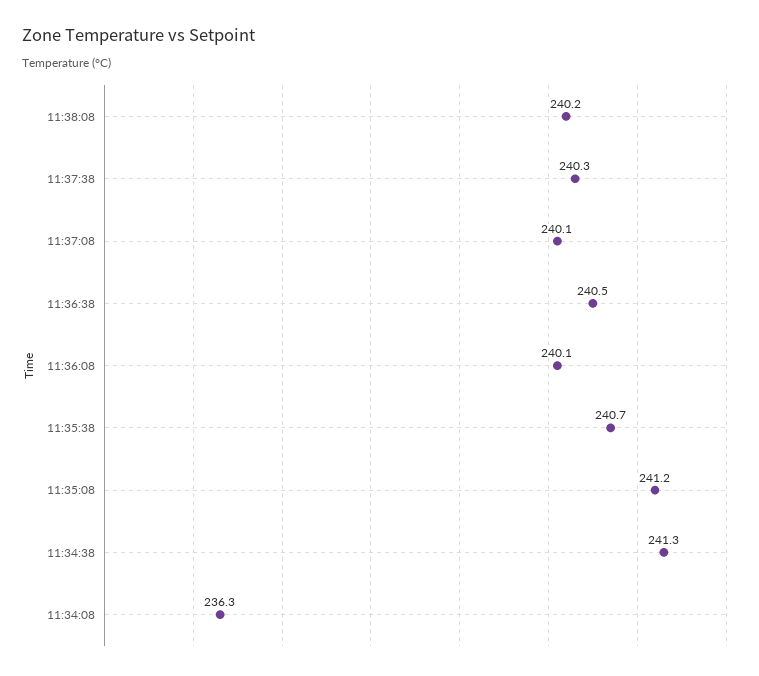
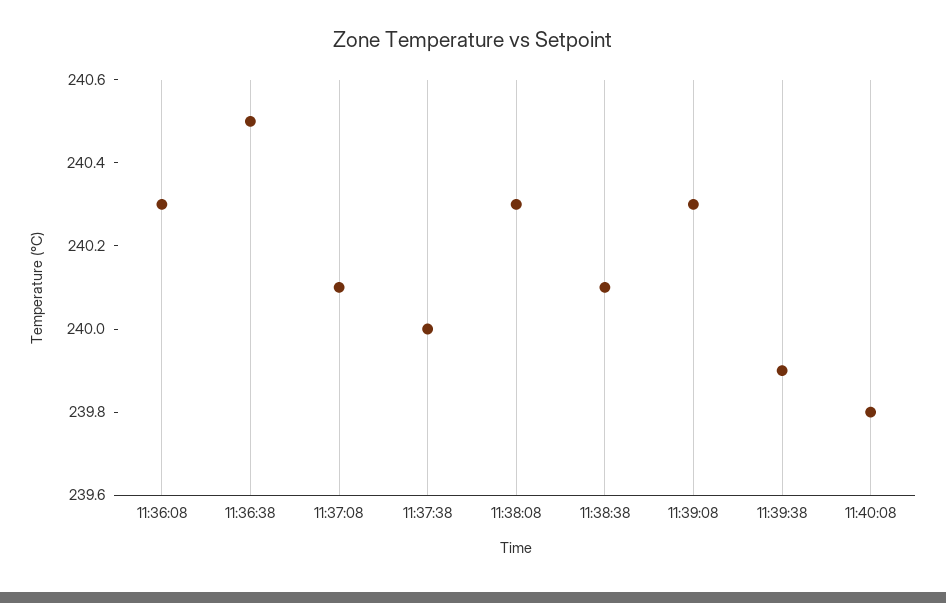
11:38:08: 240.2 -> 240.3
11:37:38: 240.3 -> 240
11:36:08: 240.1 -> 240.3
11:35:38: 240.7 -> none
11:35:08: 241.2 -> none
11:34:38: 241.3 -> none
11:34:08: 236.3 -> none
11:38:38: none -> 240.1
11:39:08: none -> 240.3
11:39:38: none -> 239.9
11:40:08: none -> 239.8

